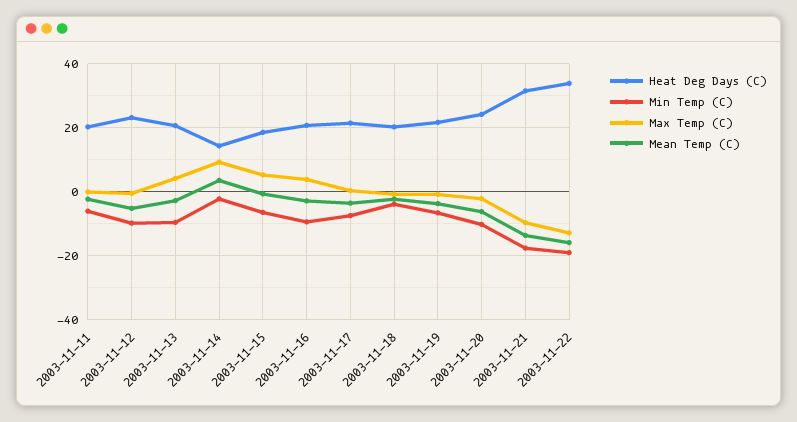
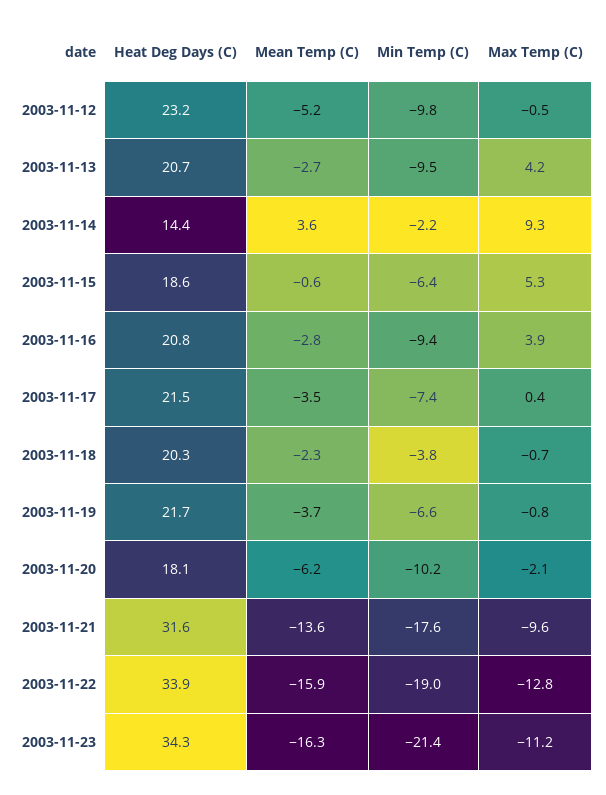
Heat Deg Days (C), 2003-11-11: 20 -> none
Min Temp (C), 2003-11-11: -6 -> none
Max Temp (C), 2003-11-11: 0 -> none
Mean Temp (C), 2003-11-11: -2 -> none
Heat Deg Days (C), 2003-11-20: 24 -> 18.1
Heat Deg Days (C), 2003-11-23: none -> 34.3
Mean Temp (C), 2003-11-23: none -> -16.3
Min Temp (C), 2003-11-23: none -> -21.4
Max Temp (C), 2003-11-23: none -> -11.2

